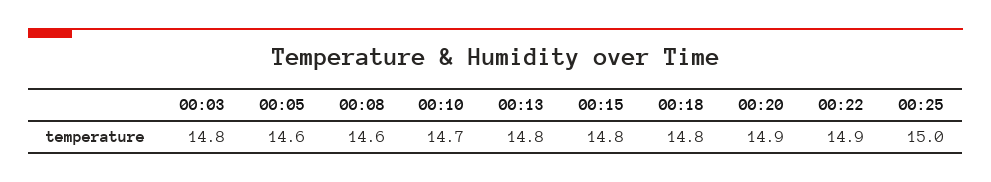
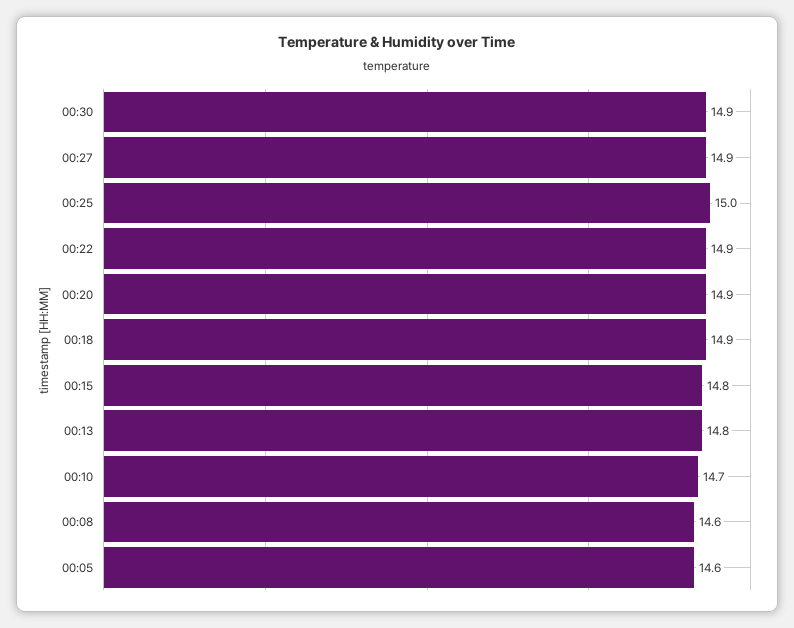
00:03: 14.8 -> none
00:18: 14.8 -> 14.9
00:30: none -> 14.9
00:27: none -> 14.9

